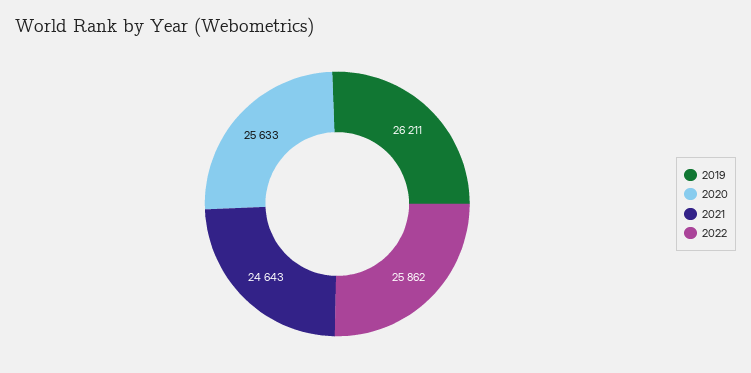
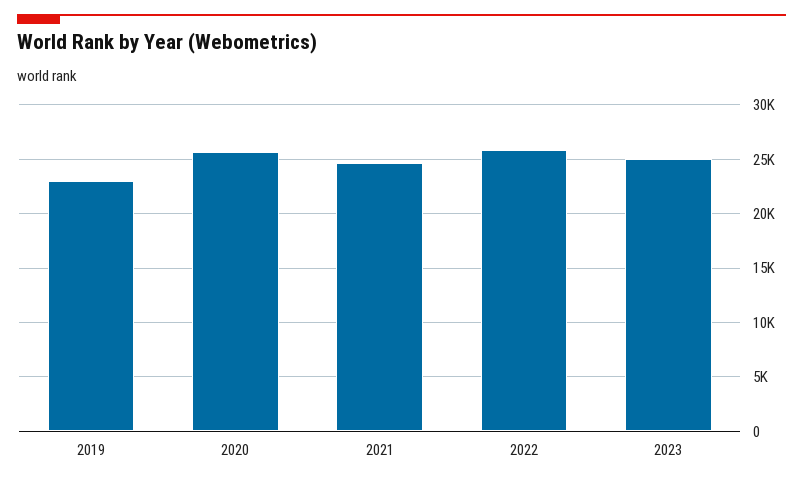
2019: 26211 -> 23000
2023: none -> 25000

